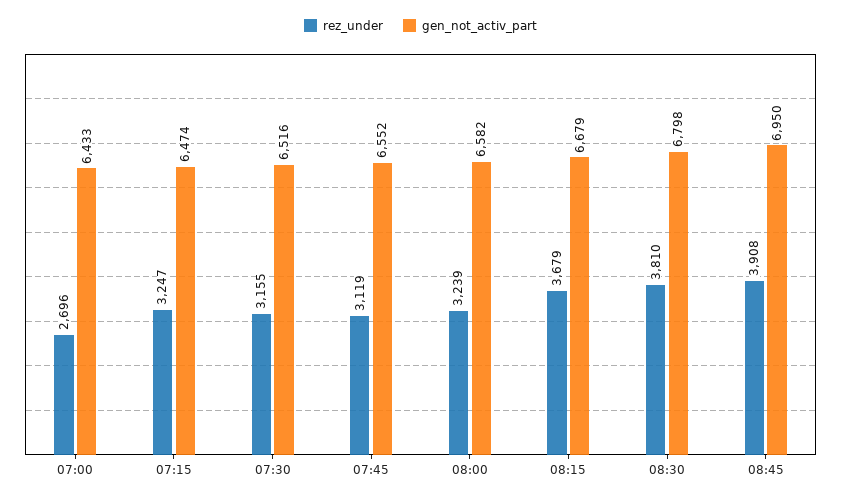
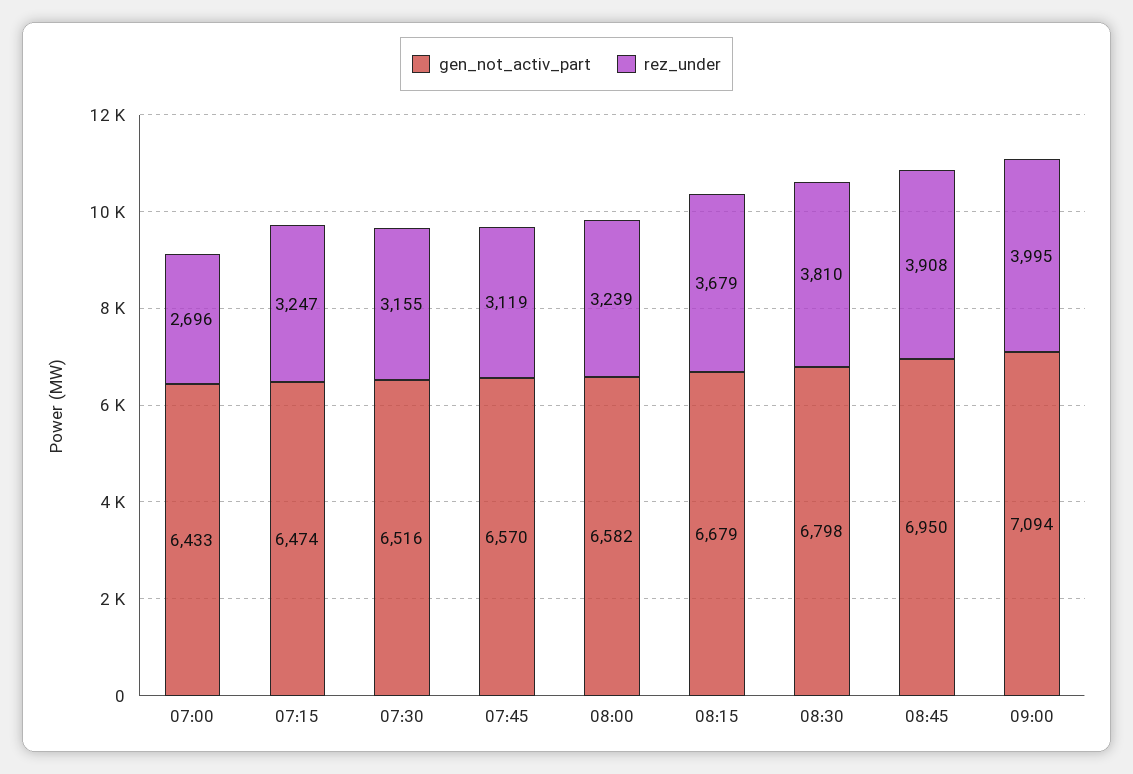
gen_not_activ_part, 07:45: 6552 -> 6570
gen_not_activ_part, 09:00: none -> 7094
rez_under, 09:00: none -> 3995

